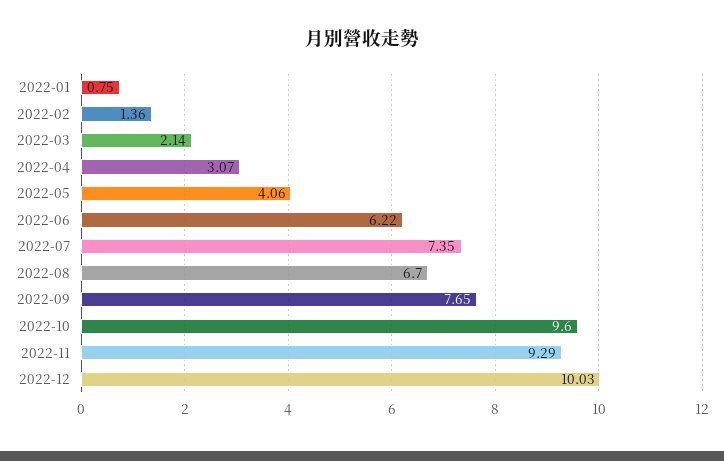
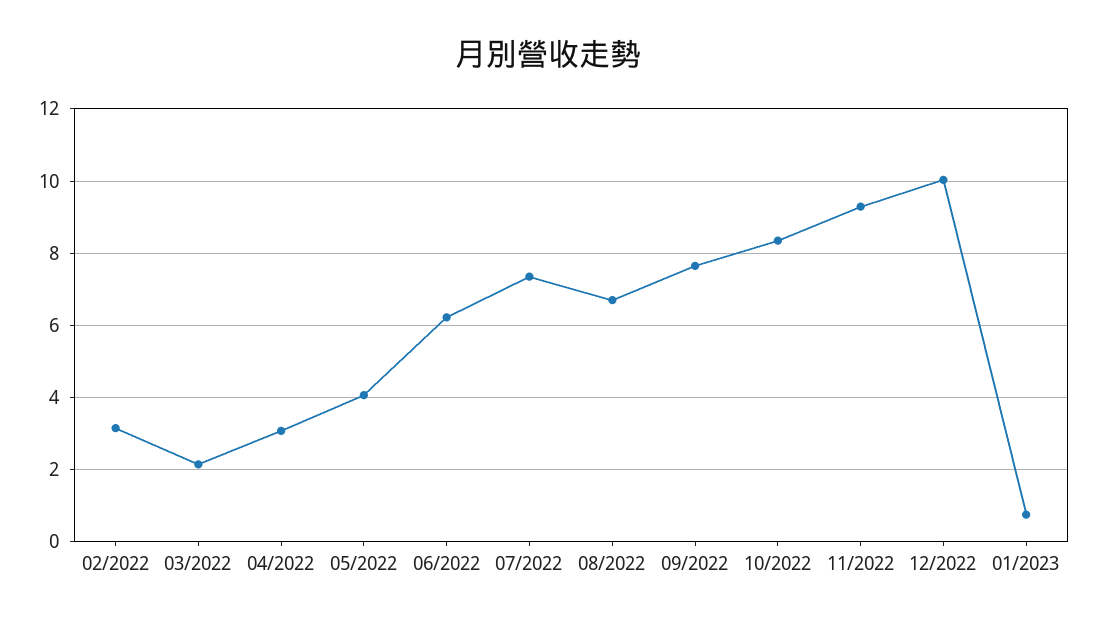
2022-01: 0.75 -> none
2022-02: 1.36 -> 3.2
2022-10: 9.6 -> 8.4
01/2023: none -> 0.8

